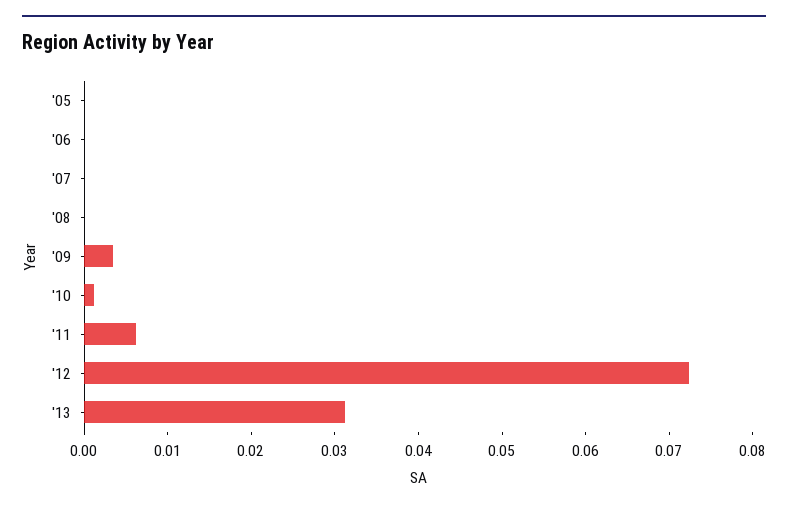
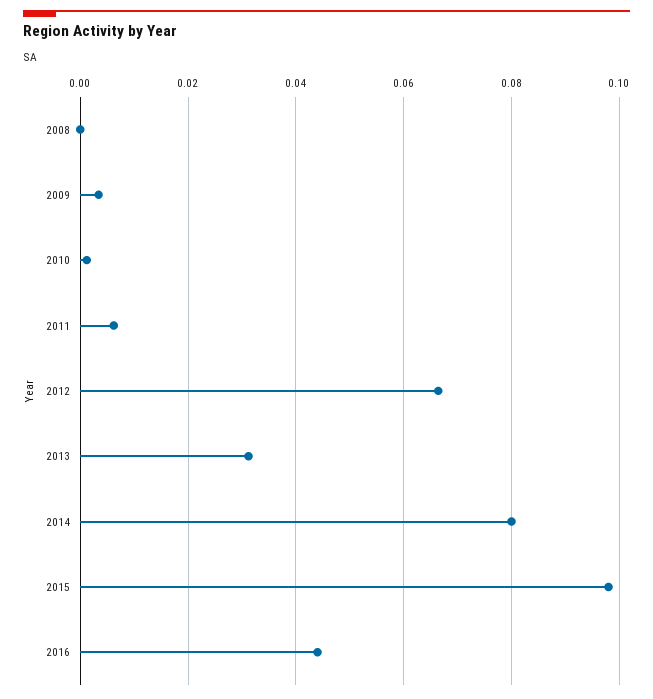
'05: 0 -> none
'06: 0 -> none
'07: 0 -> none
'12: 0.072 -> 0.066
2014: none -> 0.08
2015: none -> 0.098
2016: none -> 0.044

